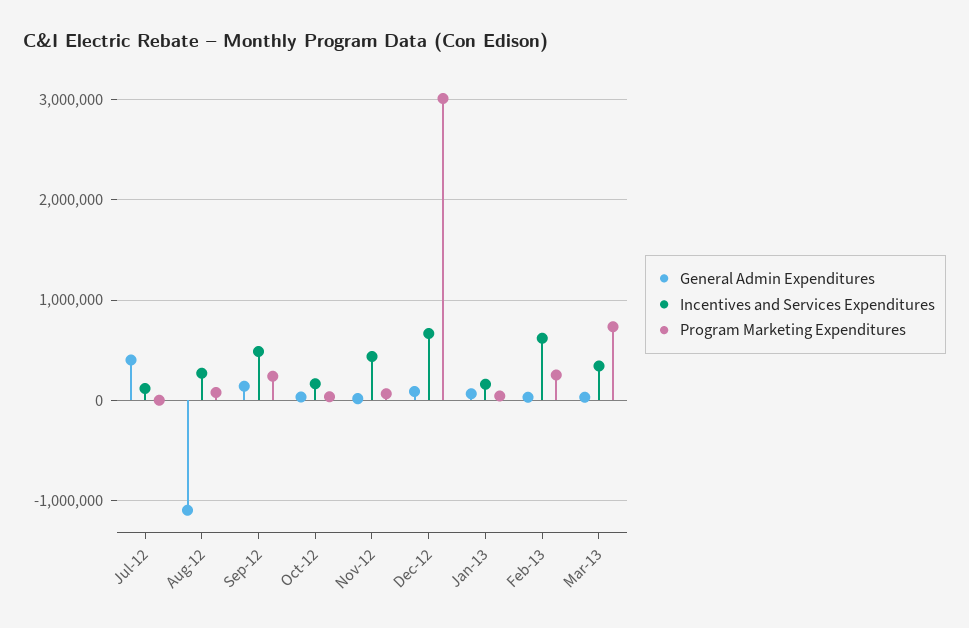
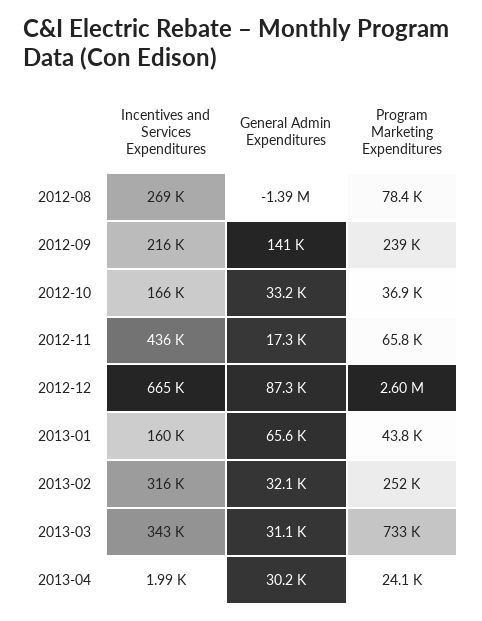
General Admin Expenditures, Jul-12: 400000 -> none
Incentives and Services Expenditures, Jul-12: 100000 -> none
Program Marketing Expenditures, Jul-12: 0 -> none
General Admin Expenditures, Aug-12: -1100000 -> -1390000
Incentives and Services Expenditures, Sep-12: 500000 -> 216000
Program Marketing Expenditures, Dec-12: 3000000 -> 2600000
Incentives and Services Expenditures, Feb-13: 600000 -> 316000
Incentives and Services Expenditures, 2013-04: none -> 1990
General Admin Expenditures, 2013-04: none -> 30200
Program Marketing Expenditures, 2013-04: none -> 24100

